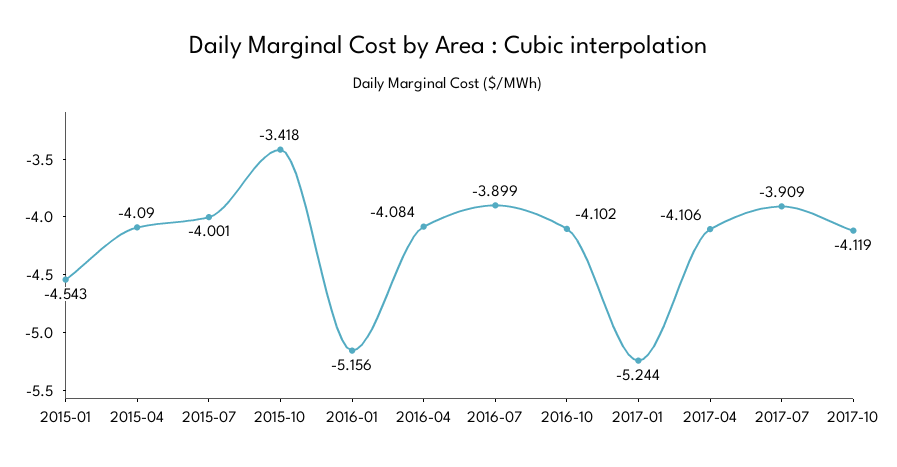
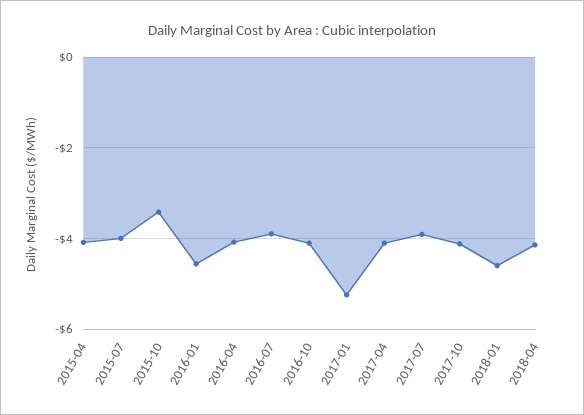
2015-01: -4.543 -> none
2016-01: -5.156 -> -4.6
2018-01: none -> -4.6
2018-04: none -> -4.2

